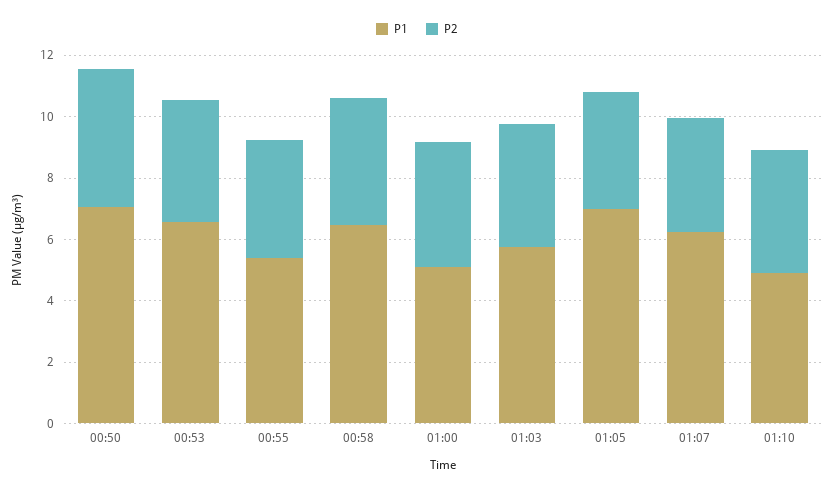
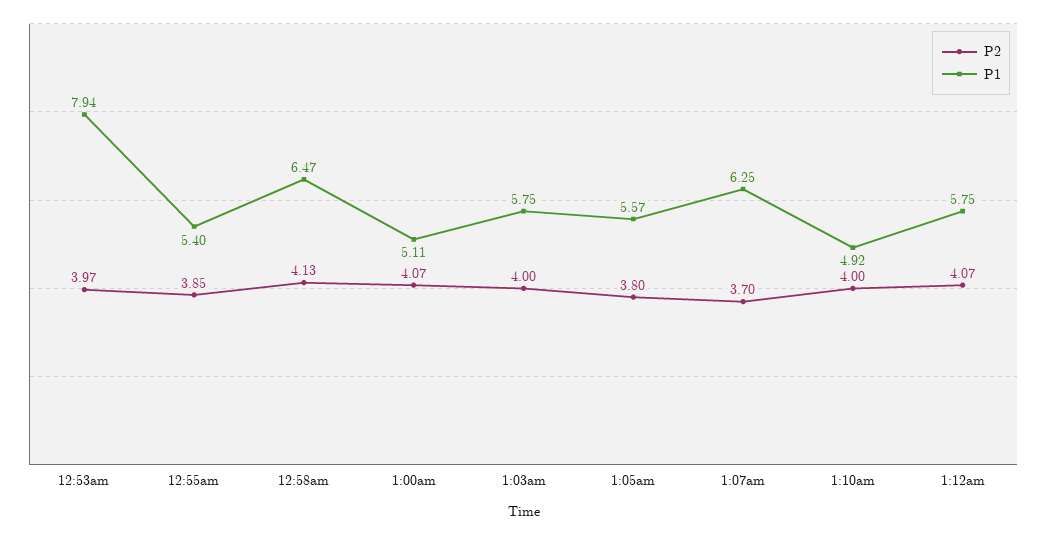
P1, 00:50: 7 -> none
P2, 00:50: 4.5 -> none
P1, 00:53: 6.5 -> 7.94
P1, 01:05: 7 -> 5.57
P2, 1:12am: none -> 4.07
P1, 1:12am: none -> 5.75

